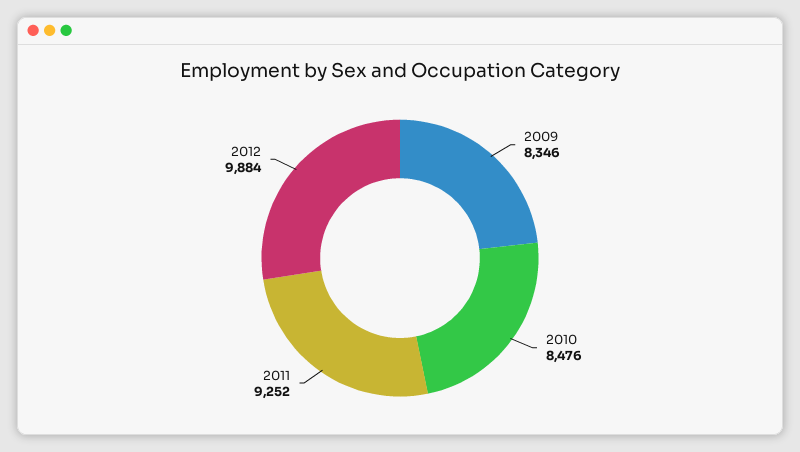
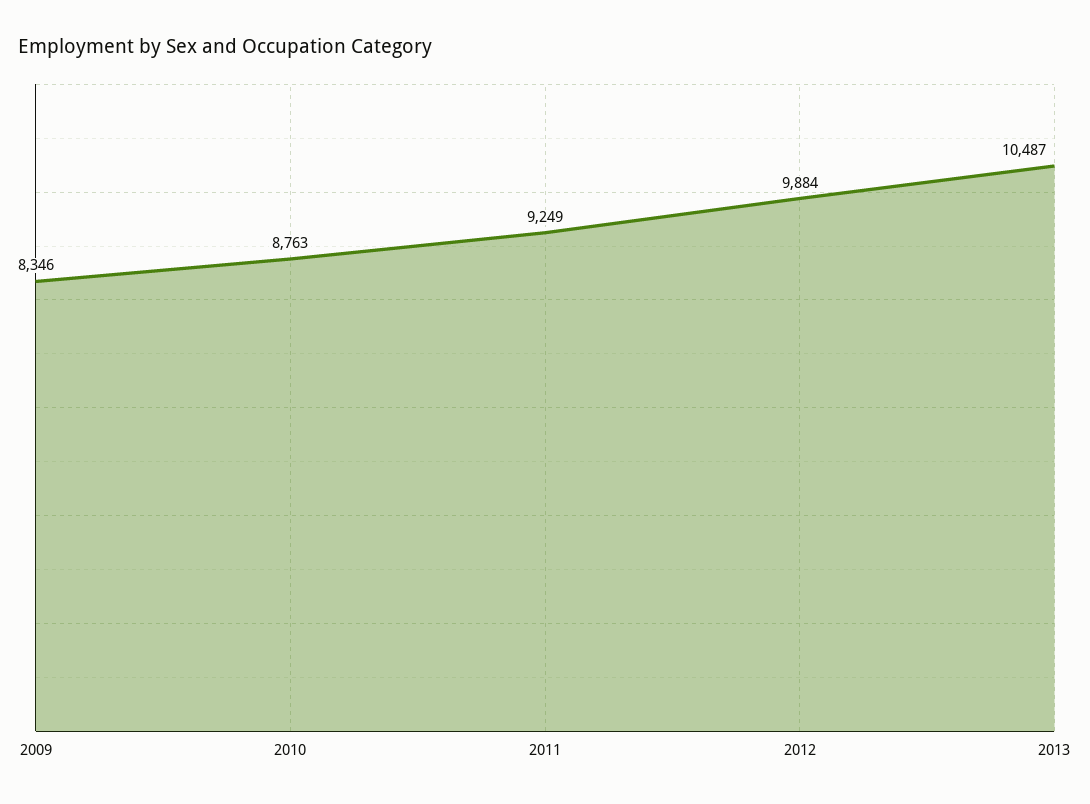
2010: 8476 -> 8763
2011: 9252 -> 9249
2013: none -> 10487

